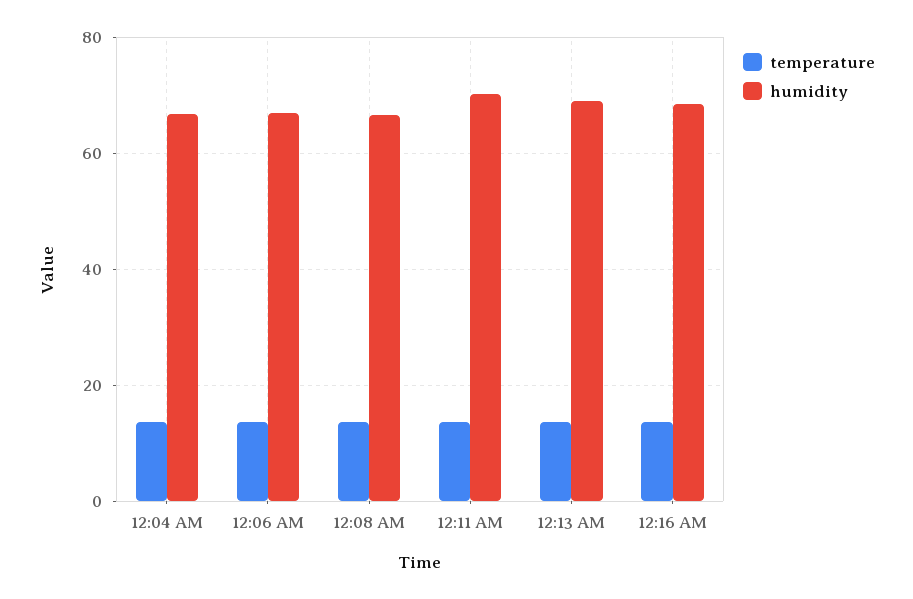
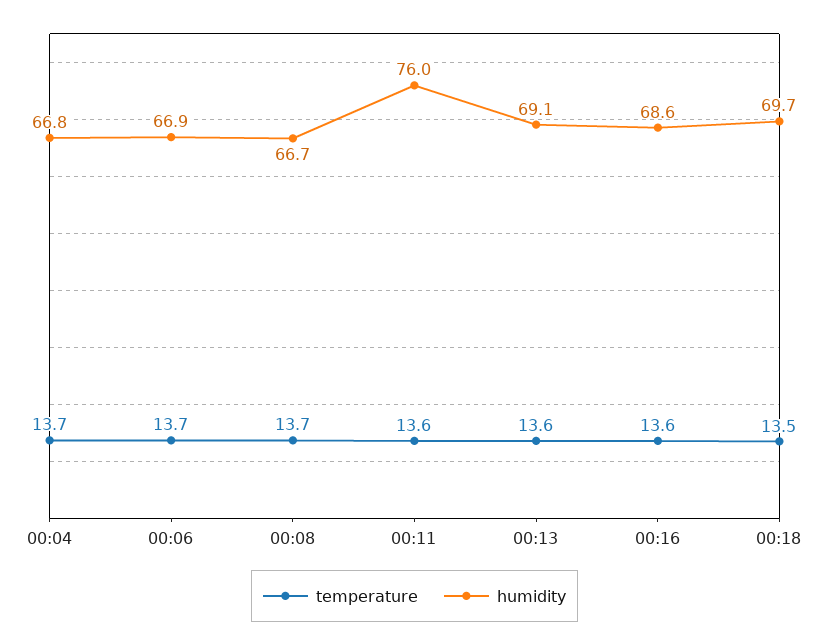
humidity, 12:11 AM: 70 -> 76
temperature, 00:18: none -> 13.5
humidity, 00:18: none -> 69.7

